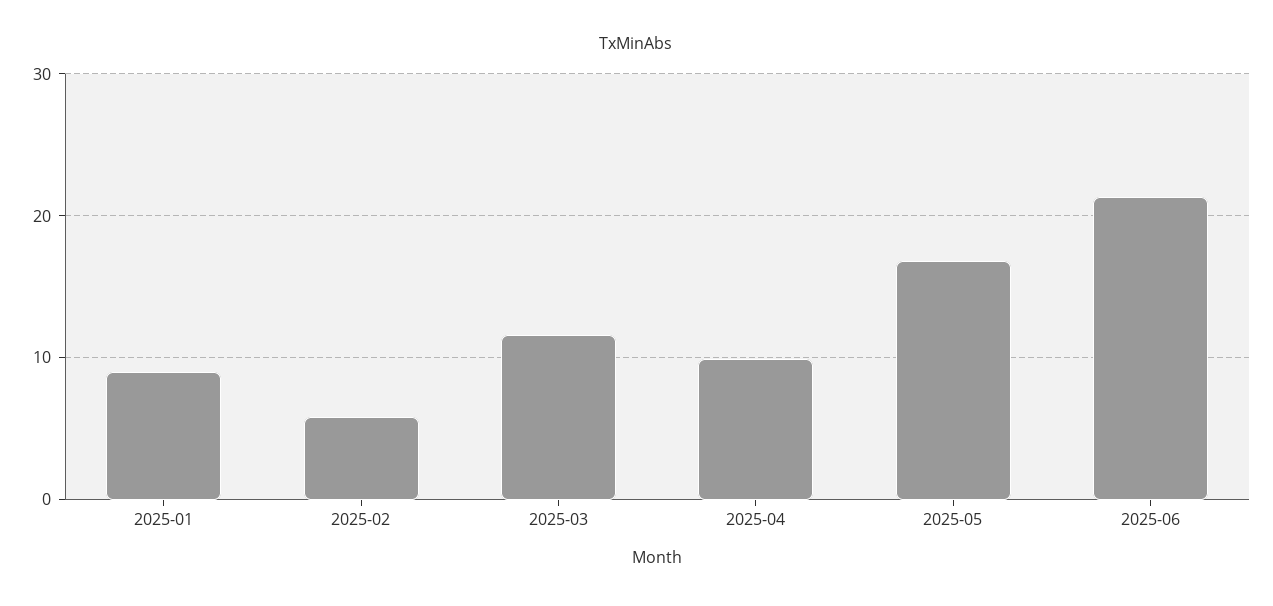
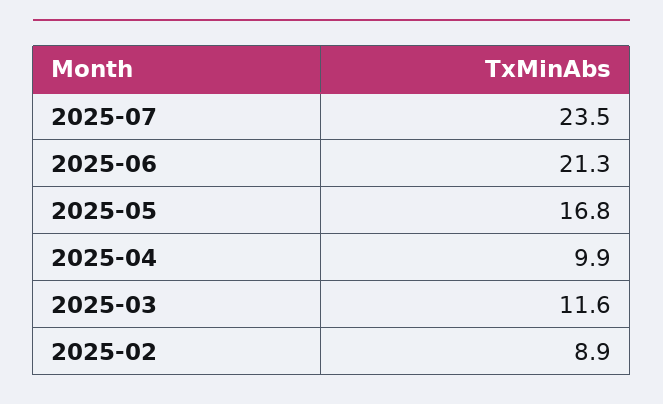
2025-01: 9 -> none
2025-02: 6 -> 8.9
2025-07: none -> 23.5

